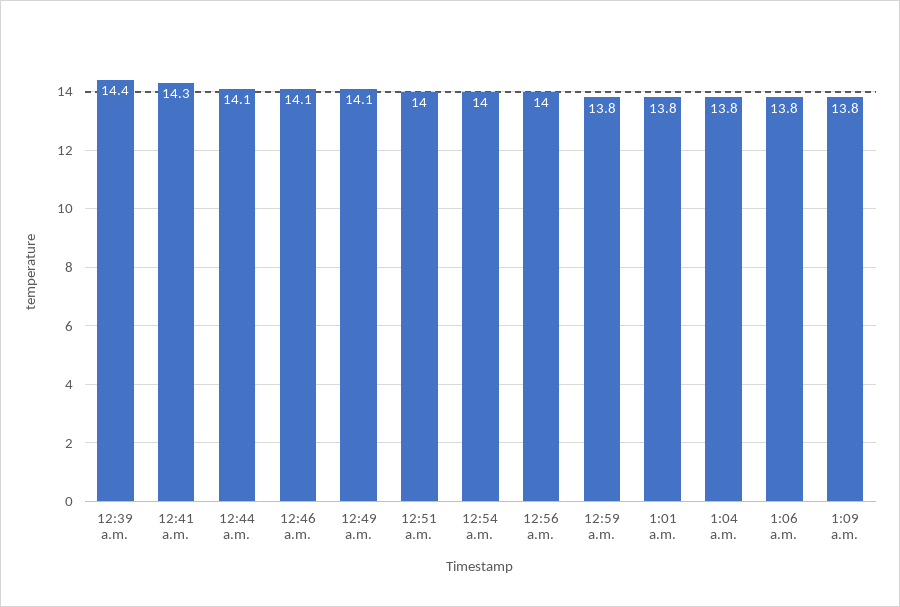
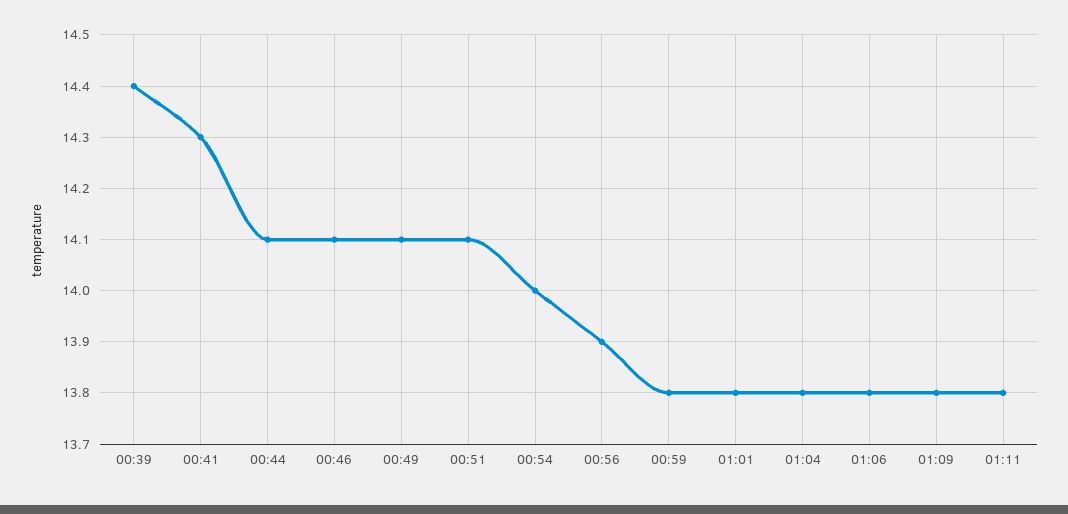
12:51 a.m.: 14 -> 14.1
12:56 a.m.: 14 -> 13.9
01:11: none -> 13.8

